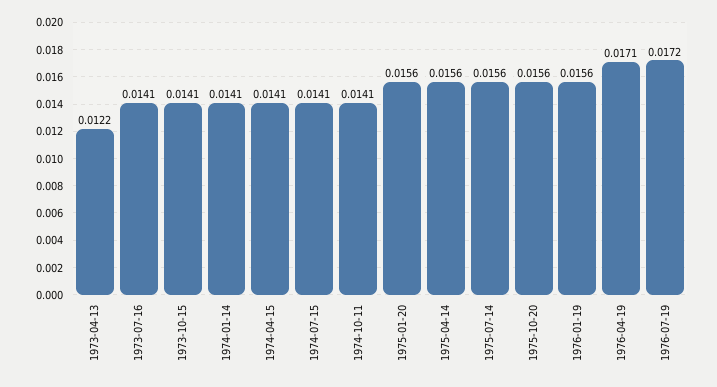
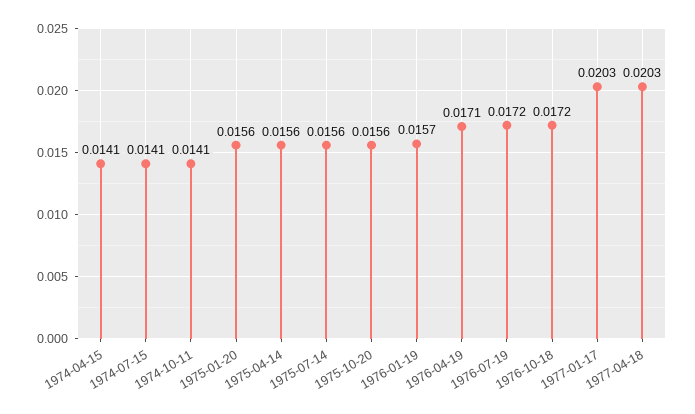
1973-04-13: 0.0122 -> none
1973-07-16: 0.0141 -> none
1973-10-15: 0.0141 -> none
1974-01-14: 0.0141 -> none
1976-01-19: 0.0156 -> 0.0157
1976-10-18: none -> 0.0172
1977-01-17: none -> 0.0203
1977-04-18: none -> 0.0203

